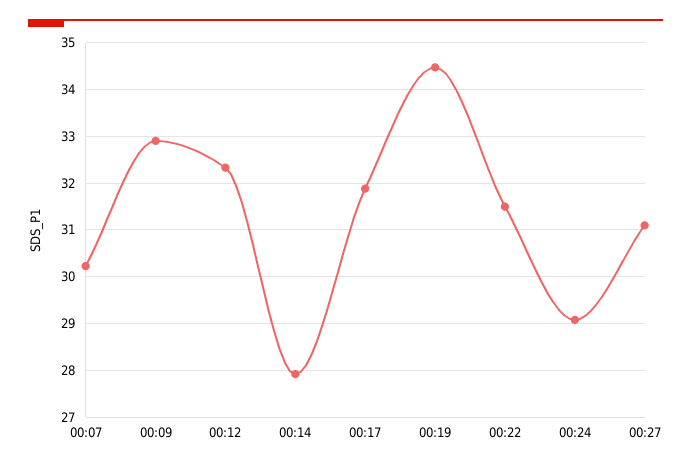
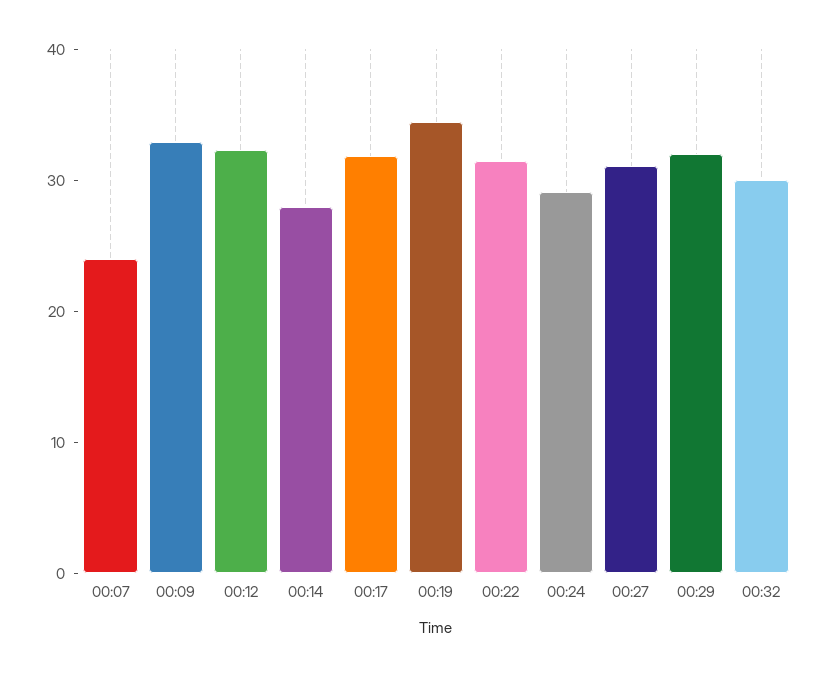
00:07: 30.2 -> 24
00:29: none -> 32
00:32: none -> 30

